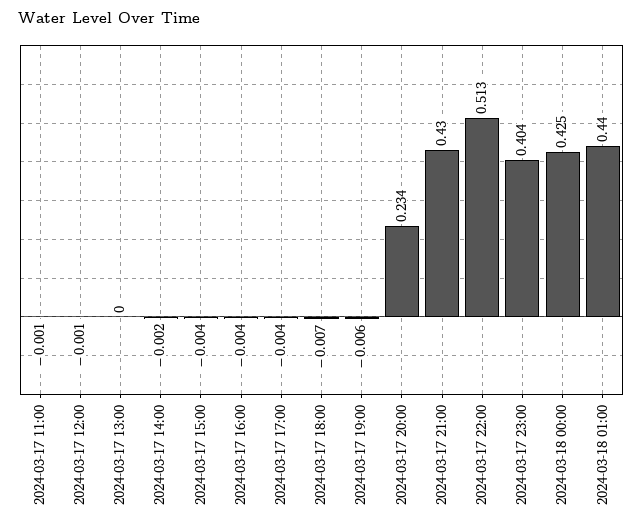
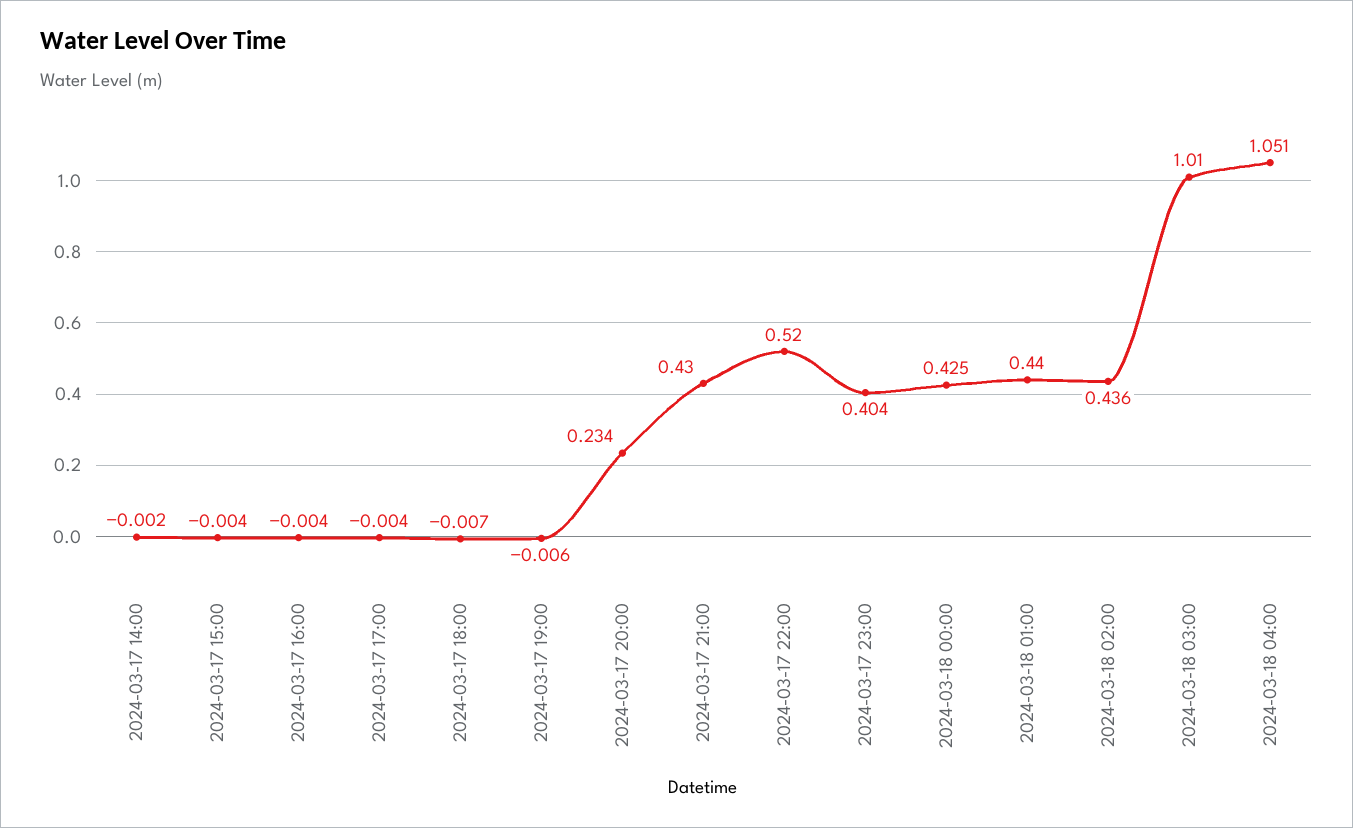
2024-03-17 11:00: -0.001 -> none
2024-03-17 12:00: -0.001 -> none
2024-03-17 13:00: 0 -> none
2024-03-17 22:00: 0.513 -> 0.52
2024-03-18 02:00: none -> 0.436
2024-03-18 03:00: none -> 1.01
2024-03-18 04:00: none -> 1.051

